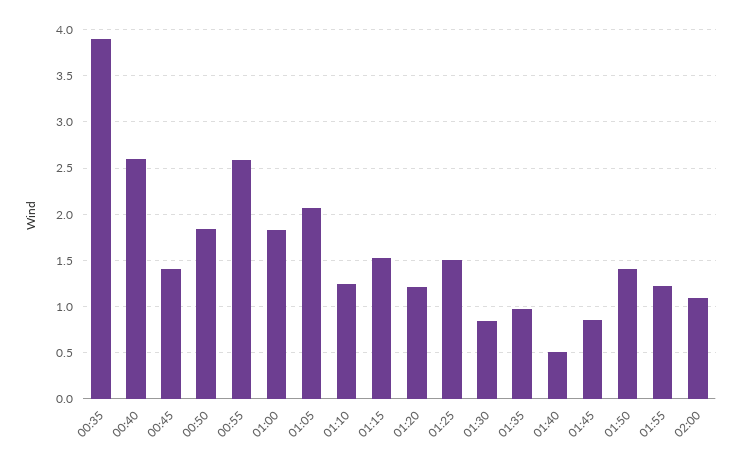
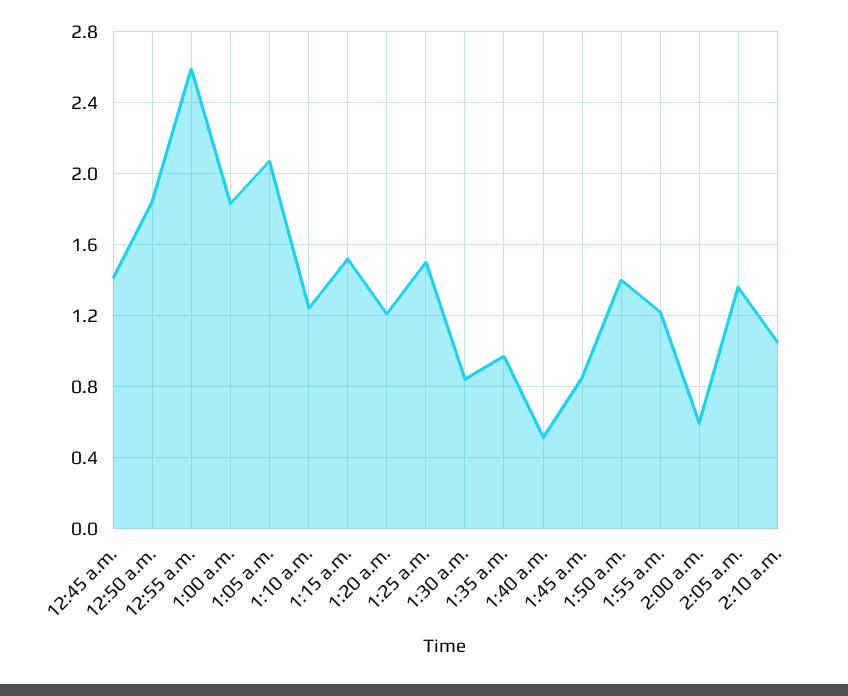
00:35: 3.9 -> none
00:40: 2.6 -> none
02:00: 1.1 -> 0.6
2:05 a.m.: none -> 1.35
2:10 a.m.: none -> 1.05

